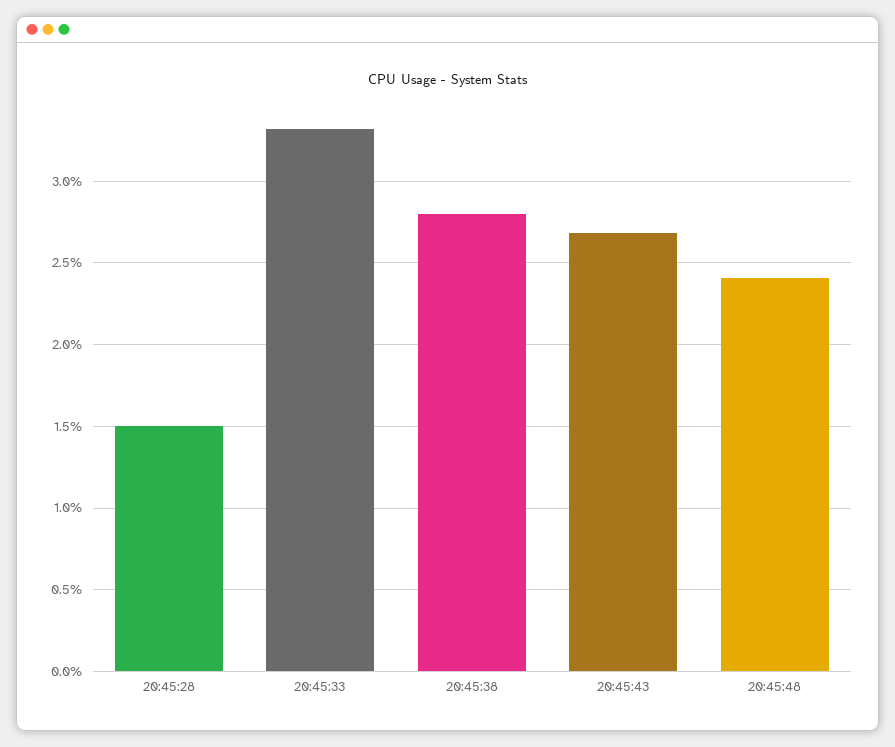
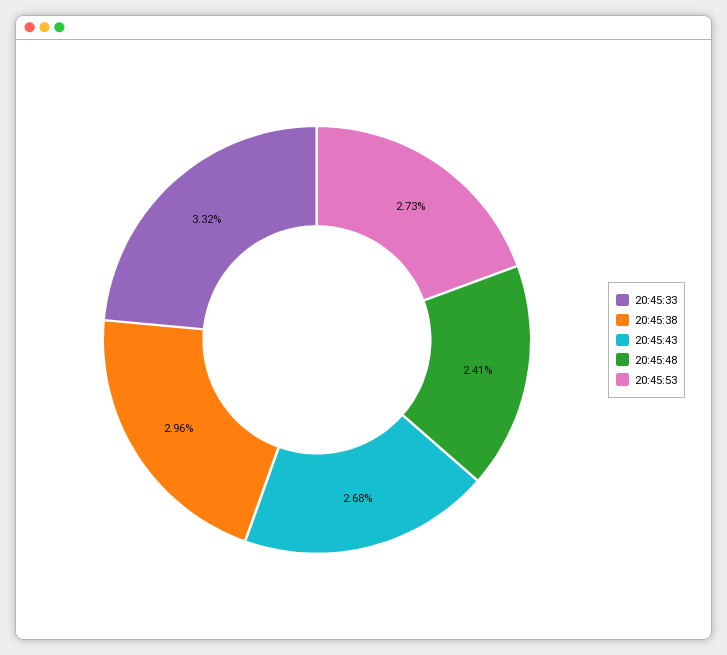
20:45:28: 1.5 -> none
20:45:38: 2.8 -> 2.96
20:45:53: none -> 2.73

